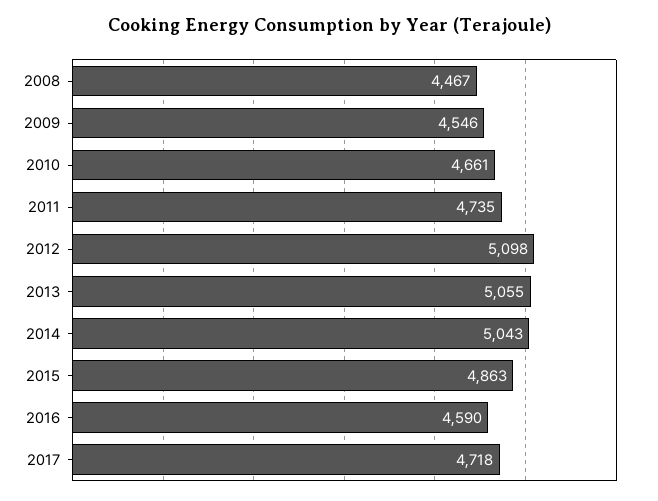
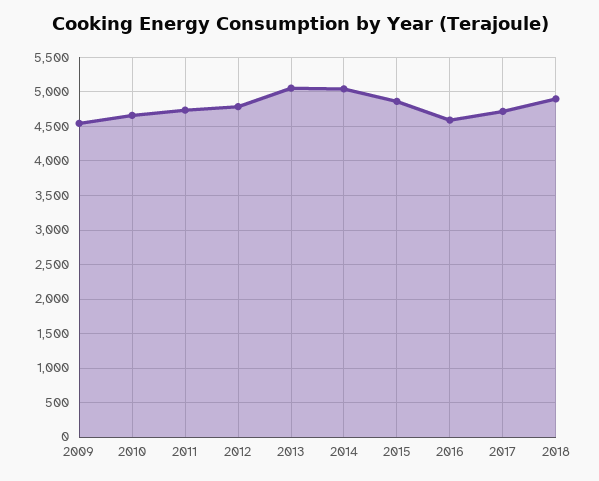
2008: 4467 -> none
2012: 5098 -> 4800
2018: none -> 4900

